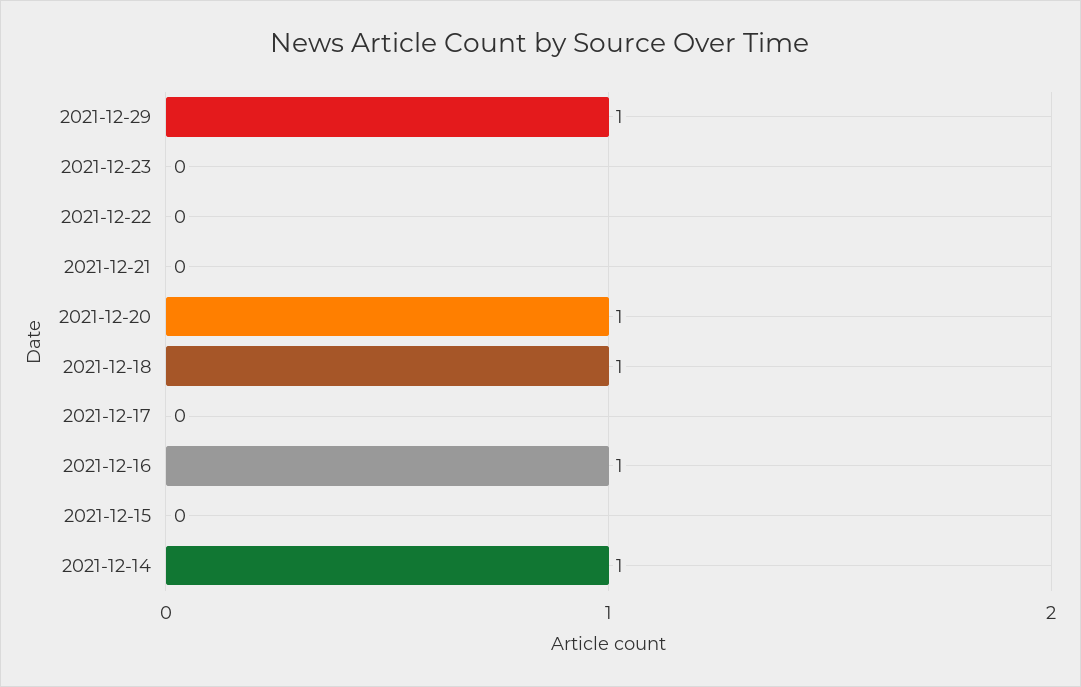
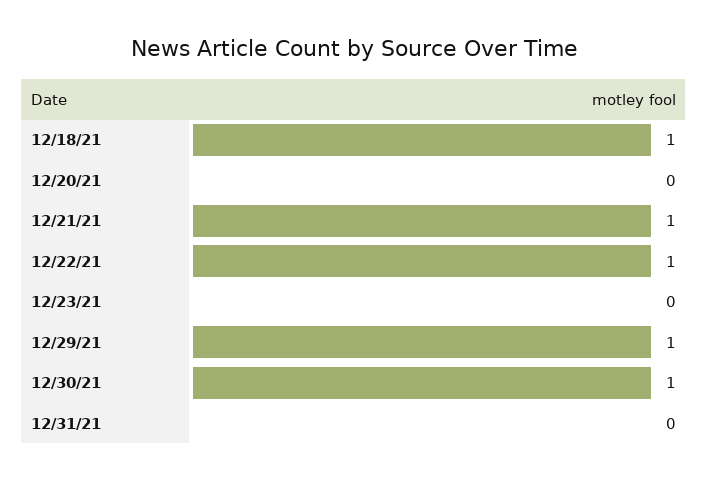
2021-12-22: 0 -> 1
2021-12-21: 0 -> 1
2021-12-20: 1 -> 0
2021-12-17: 0 -> none
2021-12-16: 1 -> none
2021-12-15: 0 -> none
2021-12-14: 1 -> none
12/30/21: none -> 1
12/31/21: none -> 0

